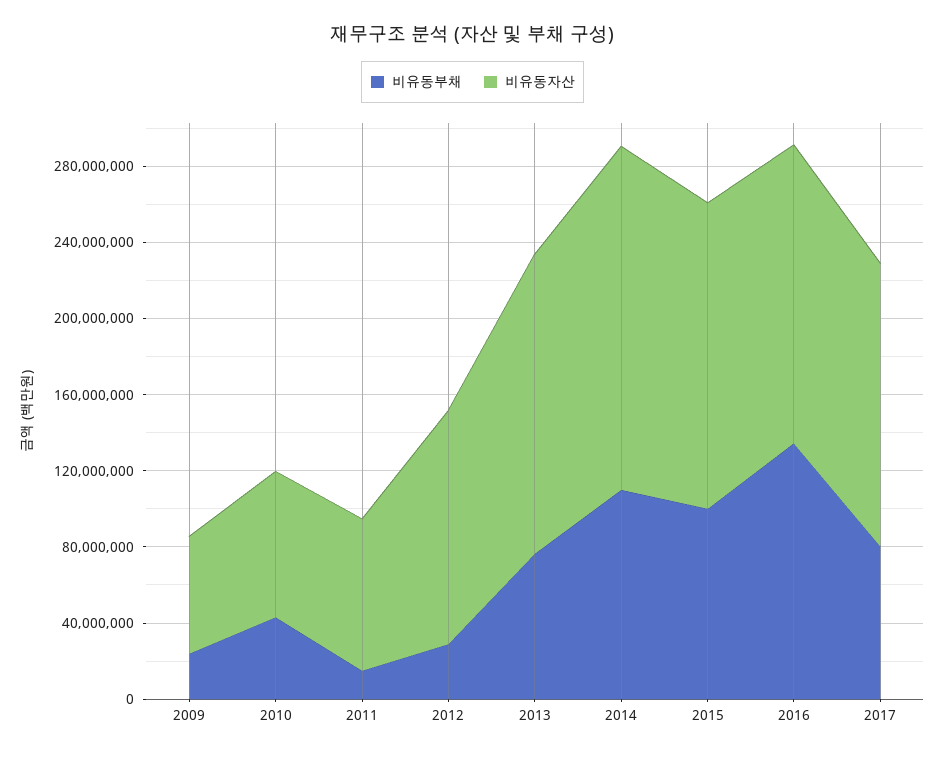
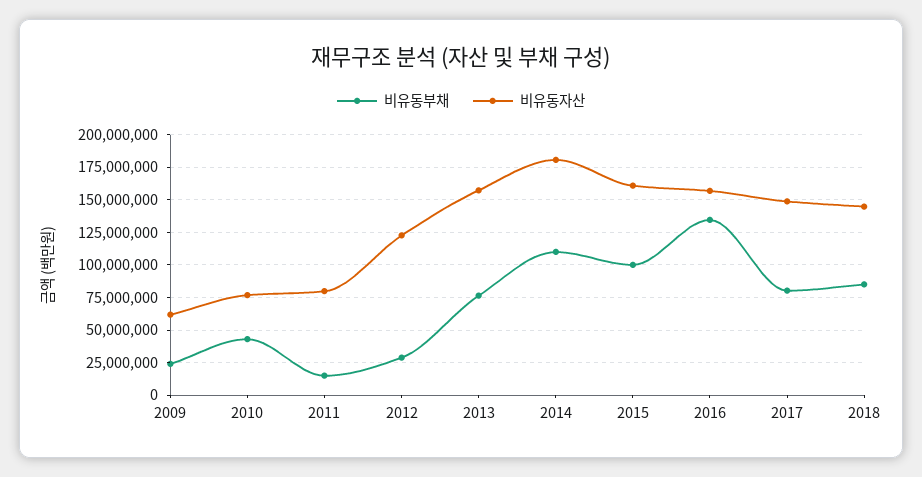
비유동부채, 2018: none -> 85000000
비유동자산, 2018: none -> 145000000

